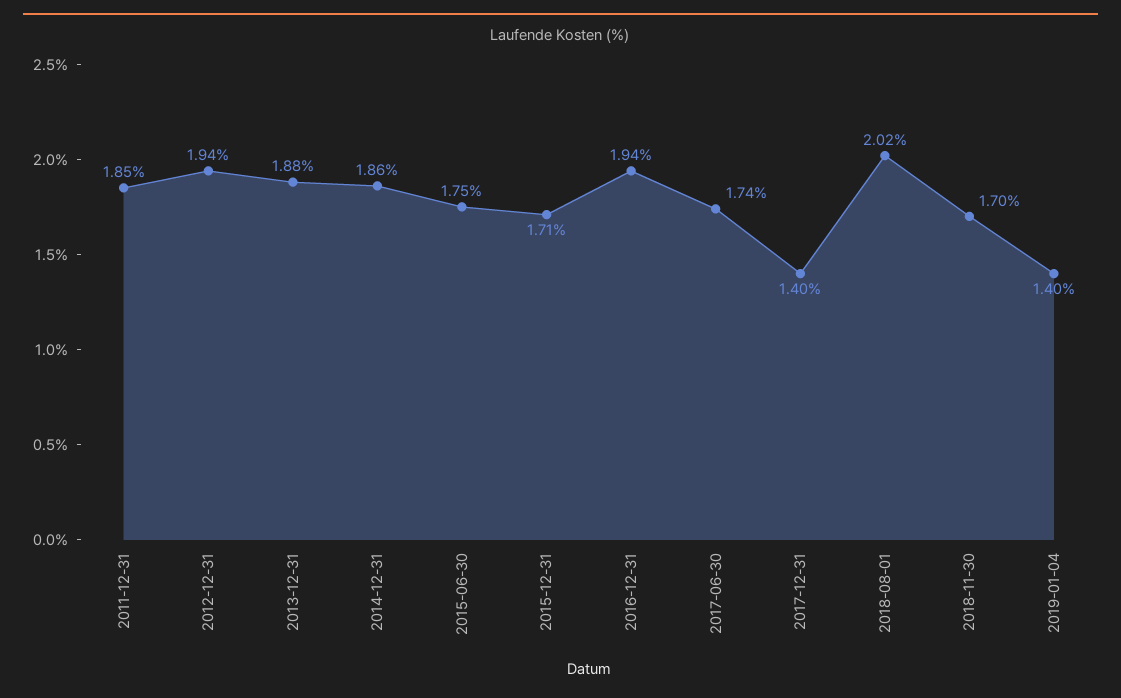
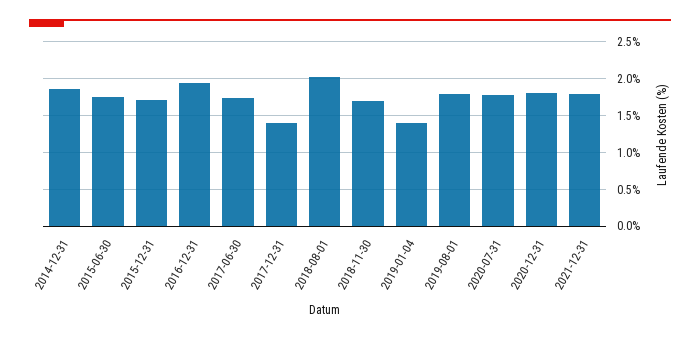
2011-12-31: 1.85 -> none
2012-12-31: 1.94 -> none
2013-12-31: 1.88 -> none
2019-08-01: none -> 1.8
2020-07-31: none -> 1.8
2020-12-31: none -> 1.8
2021-12-31: none -> 1.8

